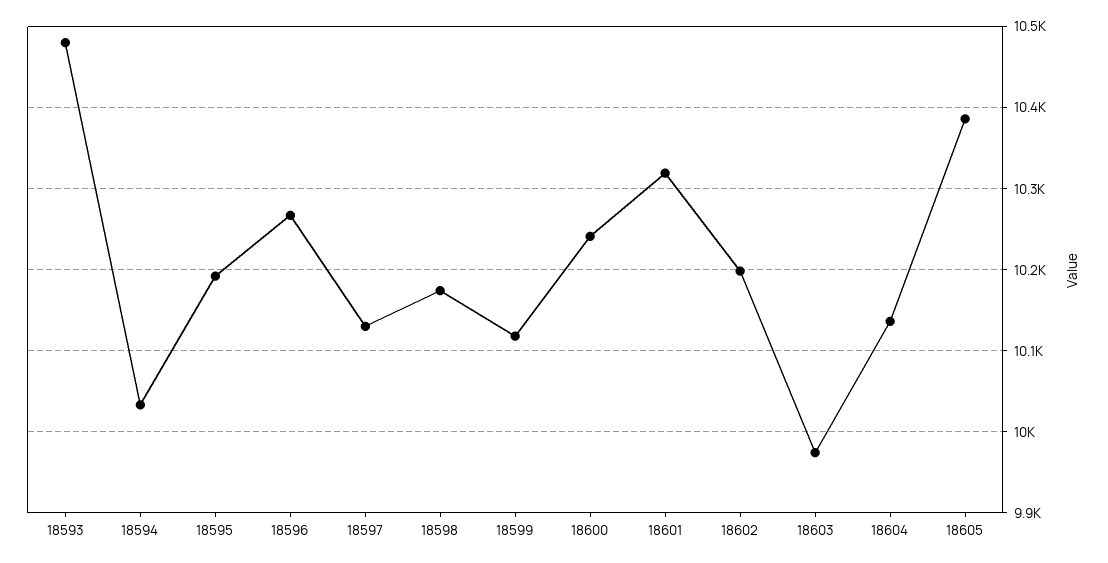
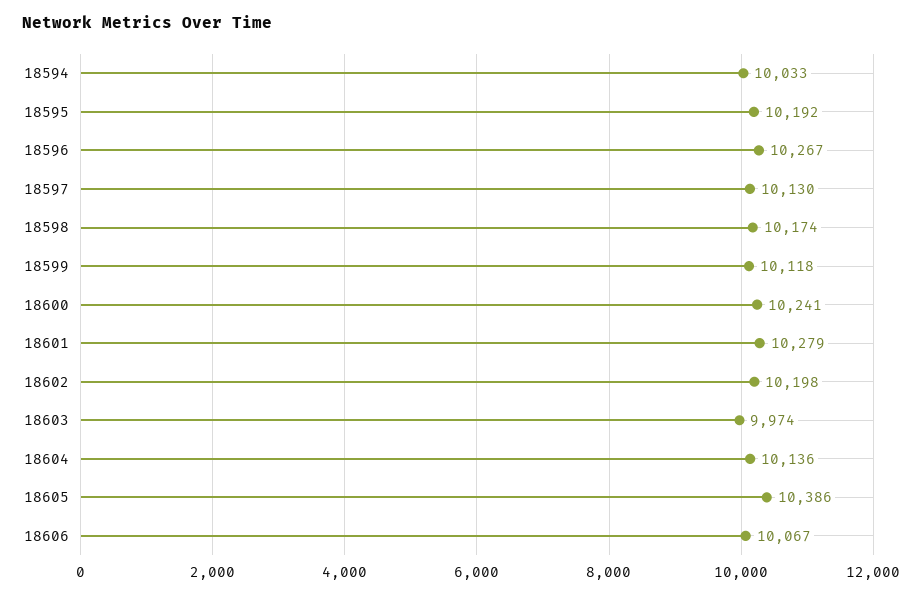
18593: 10480 -> none
18601: 10320 -> 10279
18606: none -> 10067

